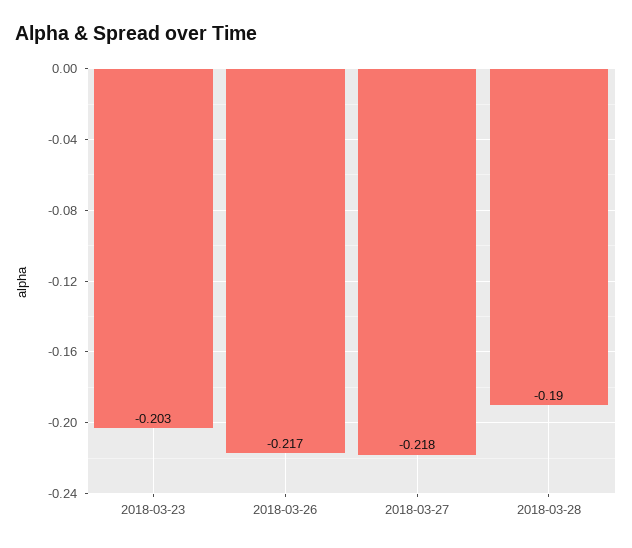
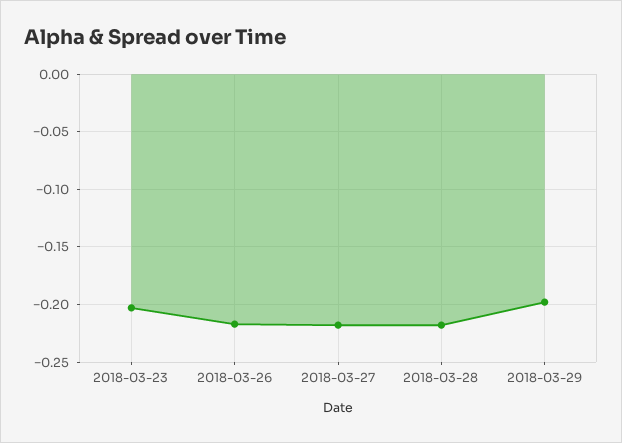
2018-03-28: -0.19 -> -0.22
2018-03-29: none -> -0.2

